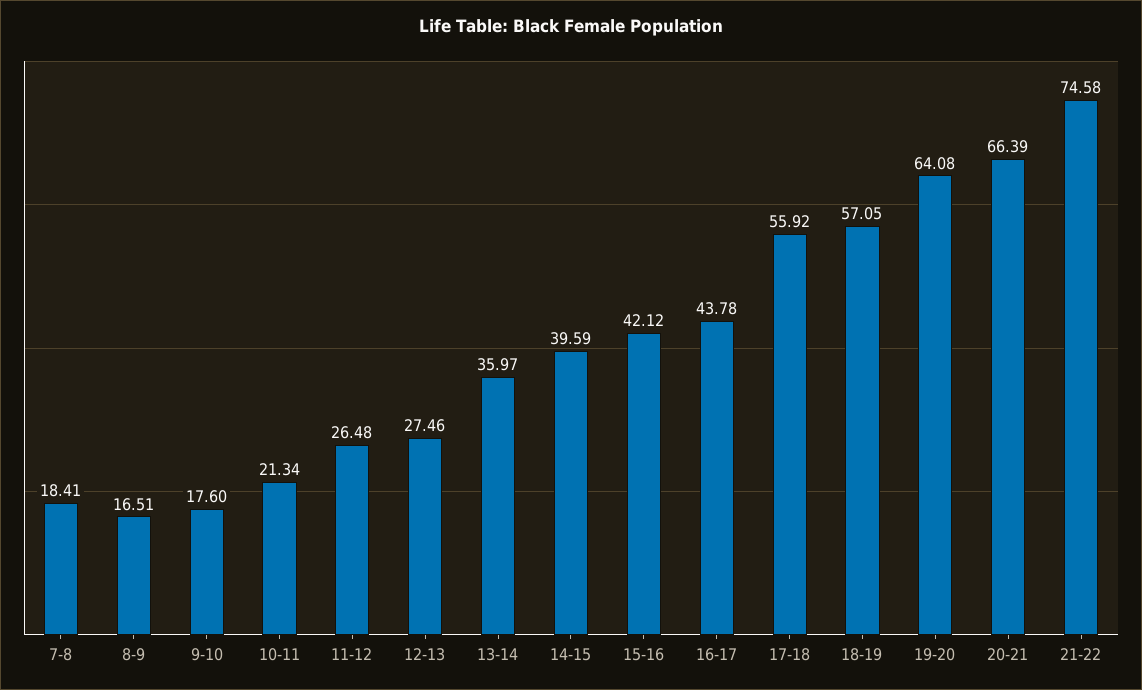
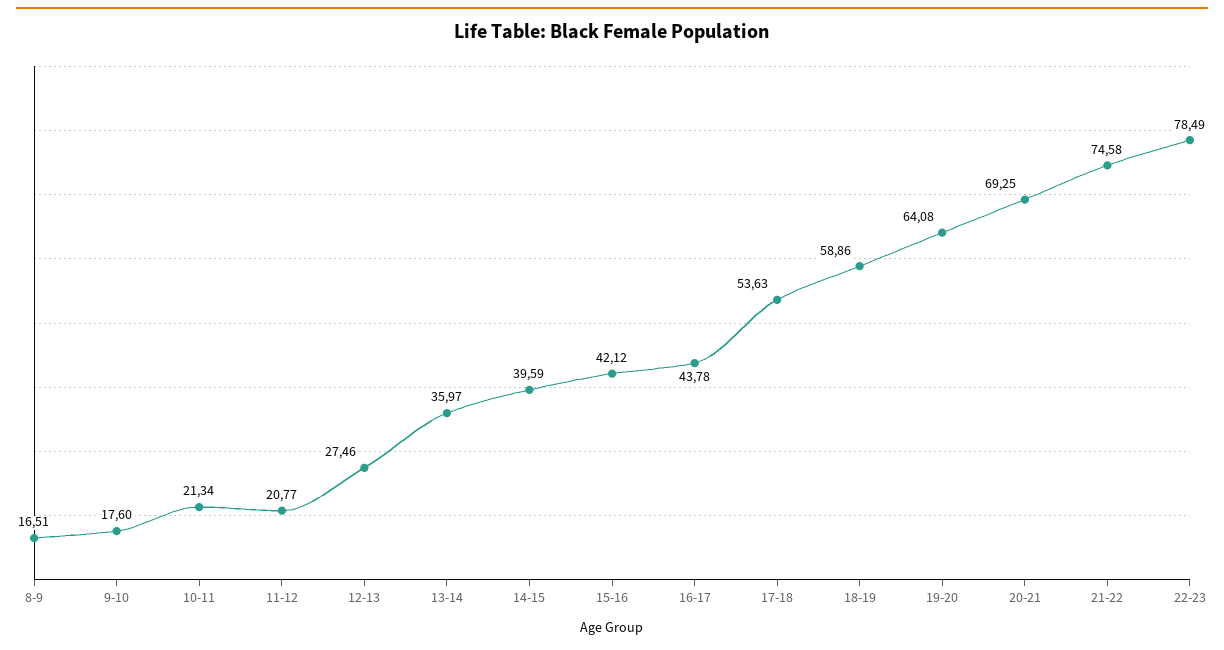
7-8: 18.41 -> none
11-12: 26.48 -> 20.77
17-18: 55.92 -> 53.63
18-19: 57.05 -> 58.86
20-21: 66.39 -> 69.25
22-23: none -> 78.49

